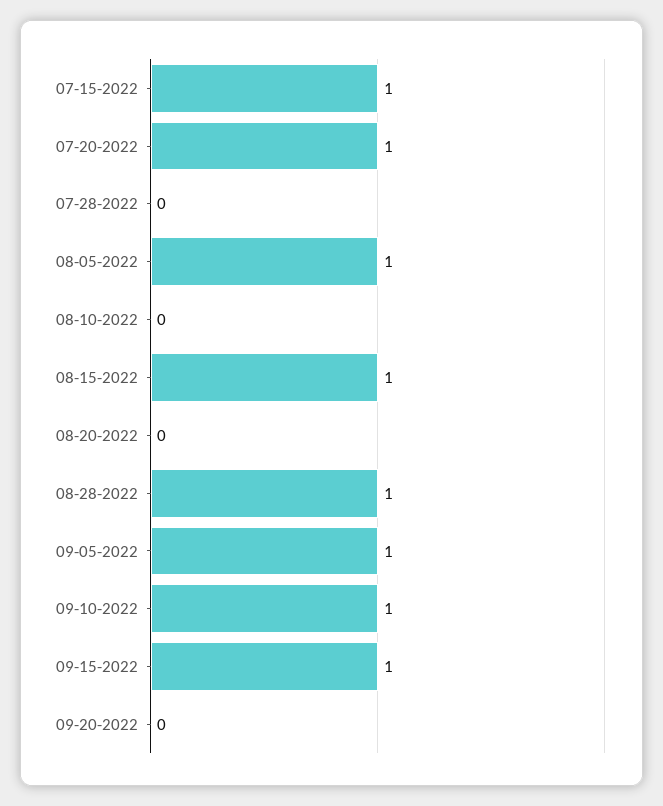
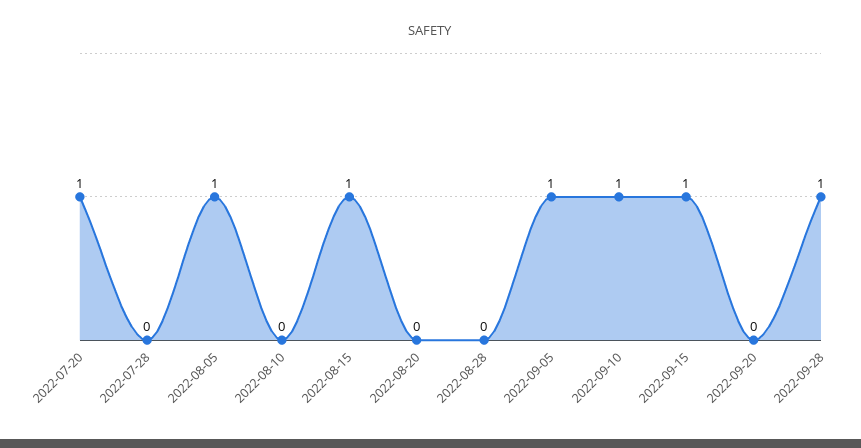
07-15-2022: 1 -> none
08-28-2022: 1 -> 0
2022-09-28: none -> 1

